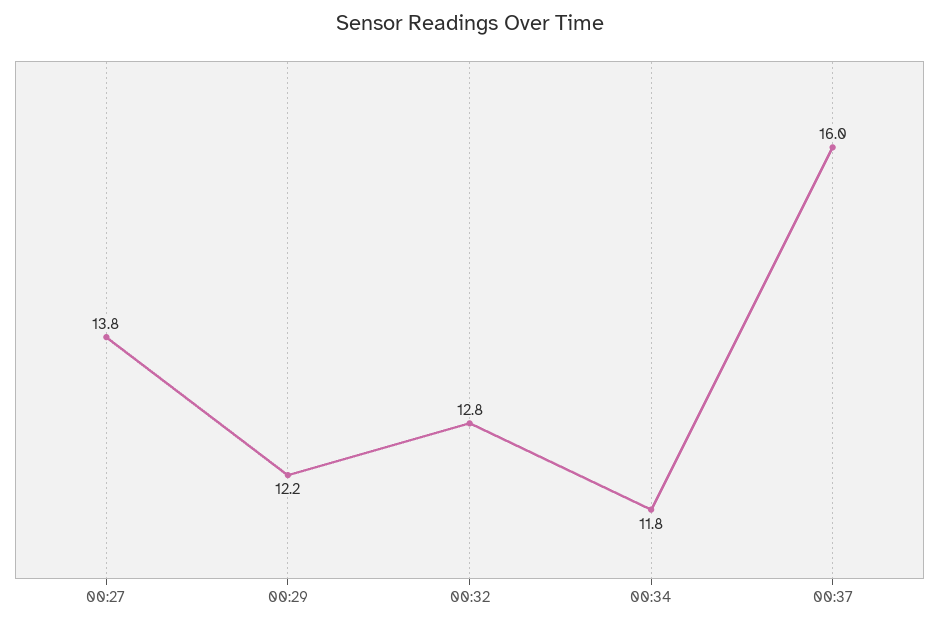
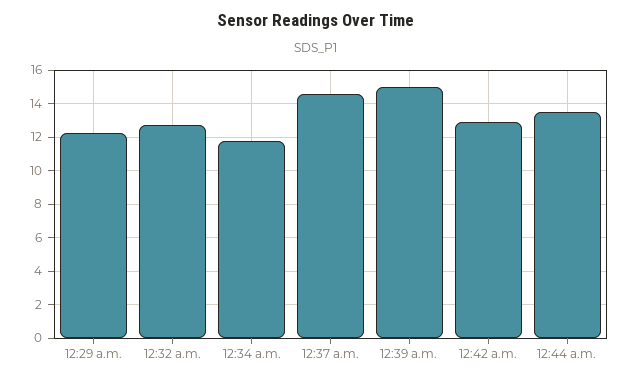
00:27: 13.8 -> none
00:37: 16 -> 14.5
12:39 a.m.: none -> 15
12:42 a.m.: none -> 13
12:44 a.m.: none -> 13.5

